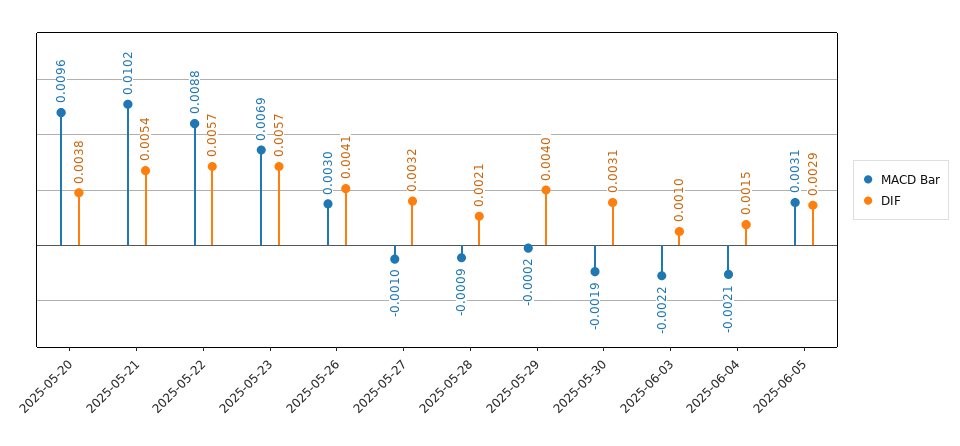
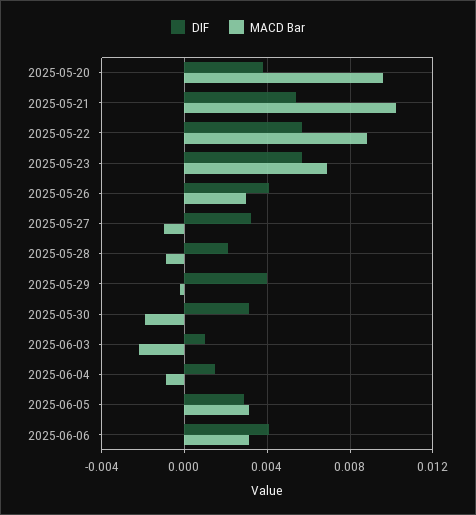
MACD Bar, 2025-06-04: -0.0021 -> -0.001
DIF, 2025-06-06: none -> 0.004
MACD Bar, 2025-06-06: none -> 0.003

